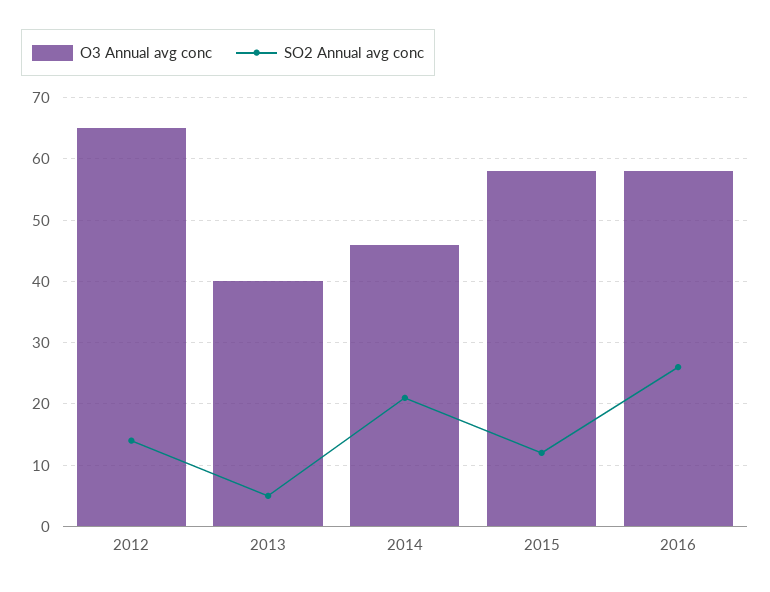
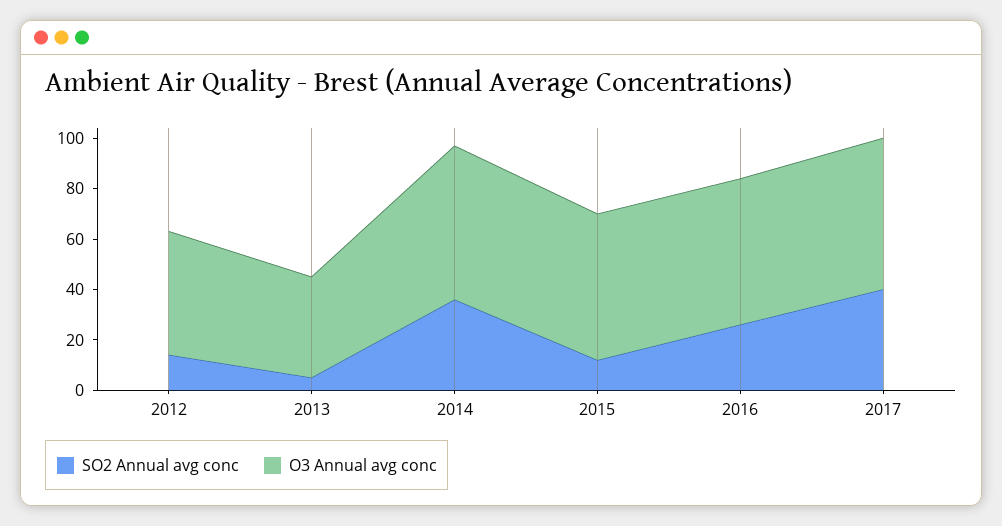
O3 Annual avg conc, 2012: 65 -> 50
O3 Annual avg conc, 2014: 46 -> 60
SO2 Annual avg conc, 2014: 21 -> 35
SO2 Annual avg conc, 2017: none -> 40
O3 Annual avg conc, 2017: none -> 60

